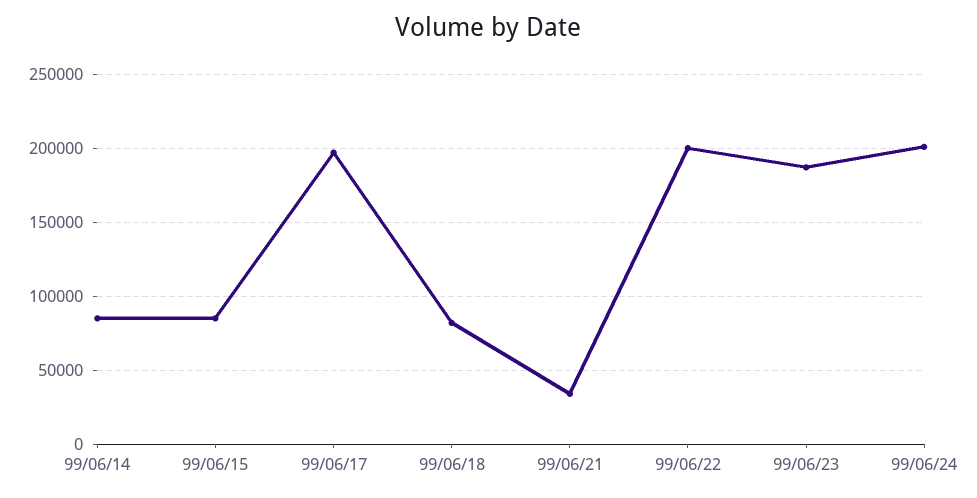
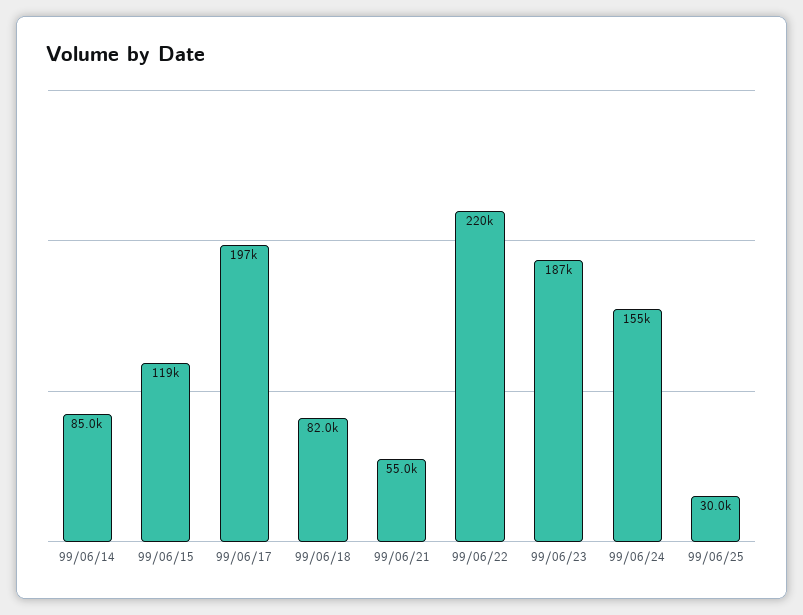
99/06/15: 85000 -> 119000
99/06/21: 35000 -> 55000
99/06/22: 200000 -> 220000
99/06/24: 200000 -> 155000
99/06/25: none -> 30000

